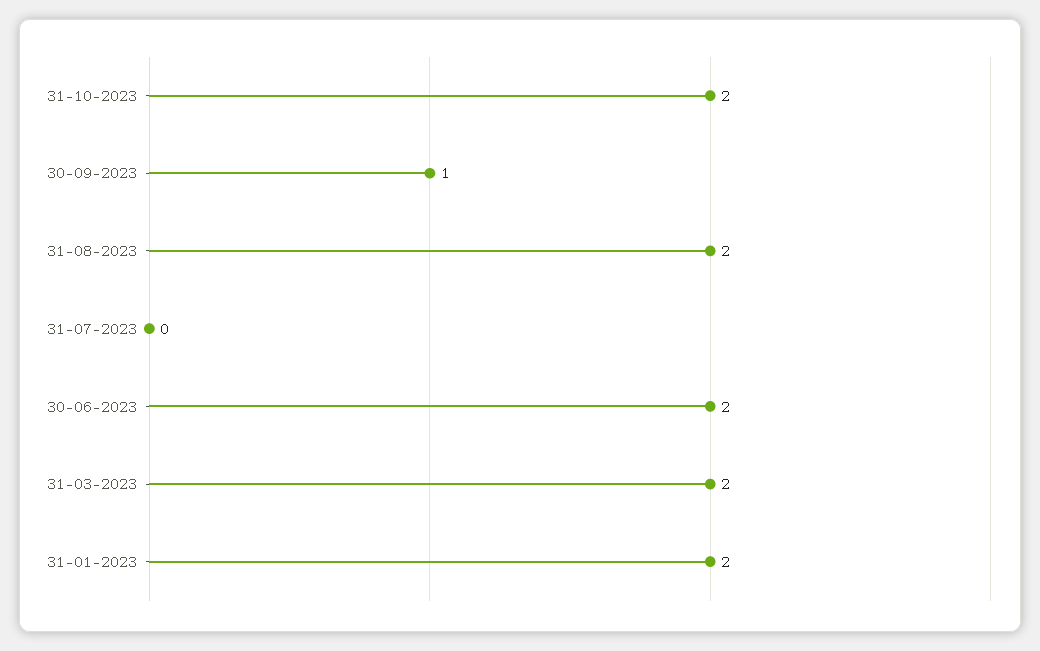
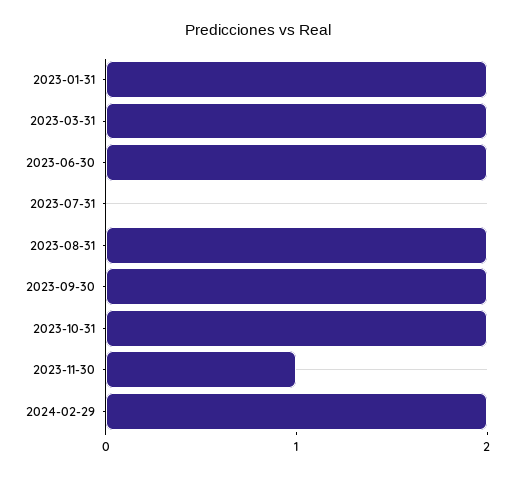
30-09-2023: 1 -> 2
2023-11-30: none -> 1
2024-02-29: none -> 2

